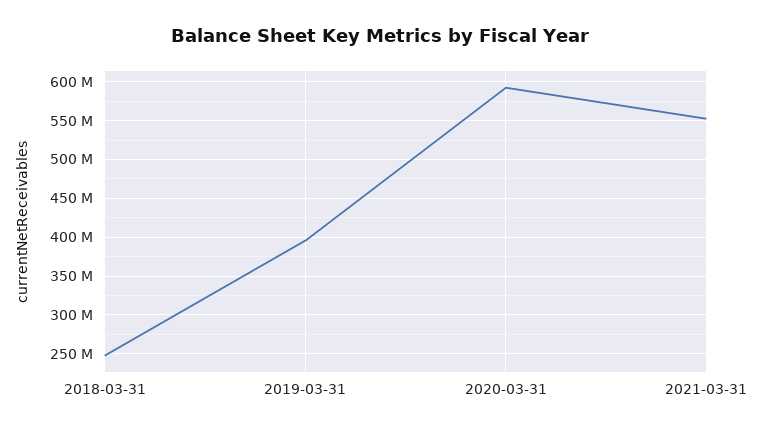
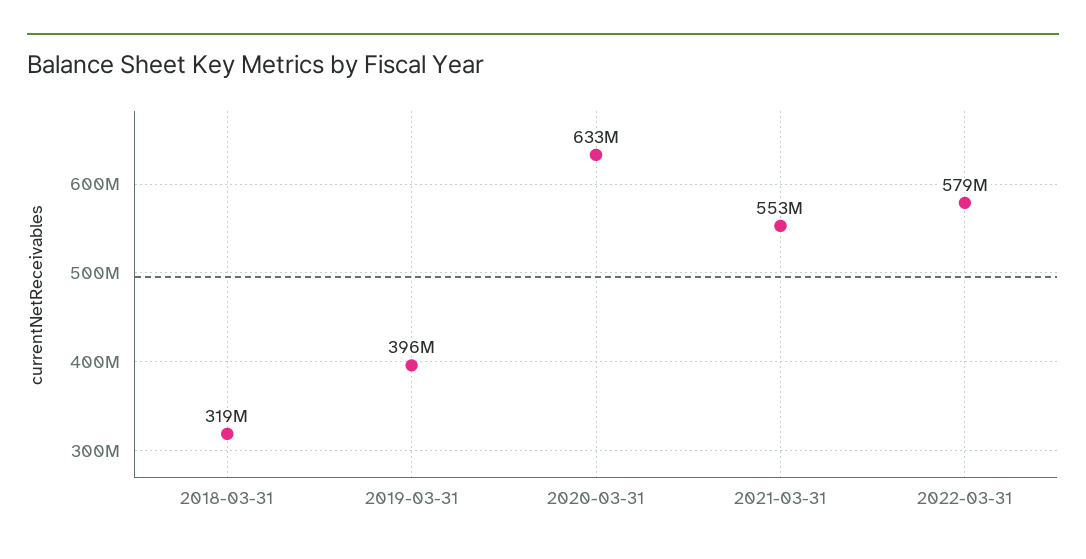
2018-03-31: 250000000 -> 319000000
2020-03-31: 590000000 -> 633000000
2022-03-31: none -> 579000000

